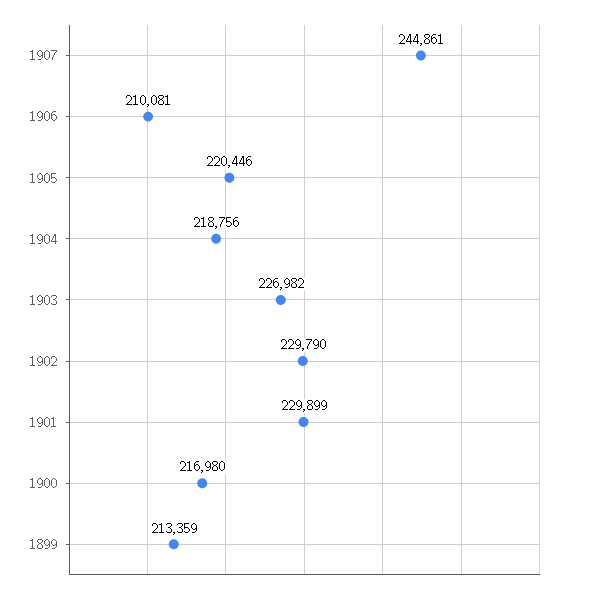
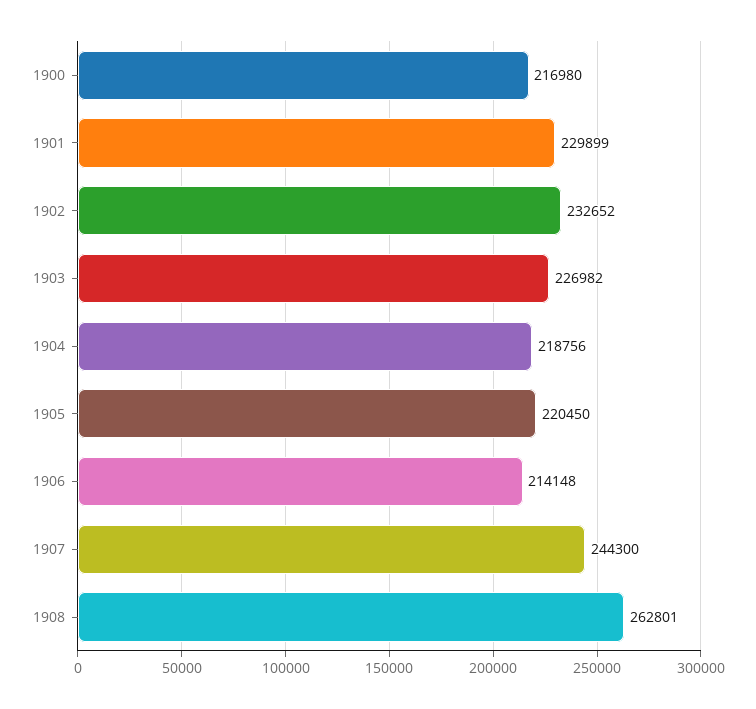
1907: 244861 -> 244300
1906: 210081 -> 214148
1905: 220446 -> 220450
1902: 229790 -> 232652
1899: 213359 -> none
1908: none -> 262801

